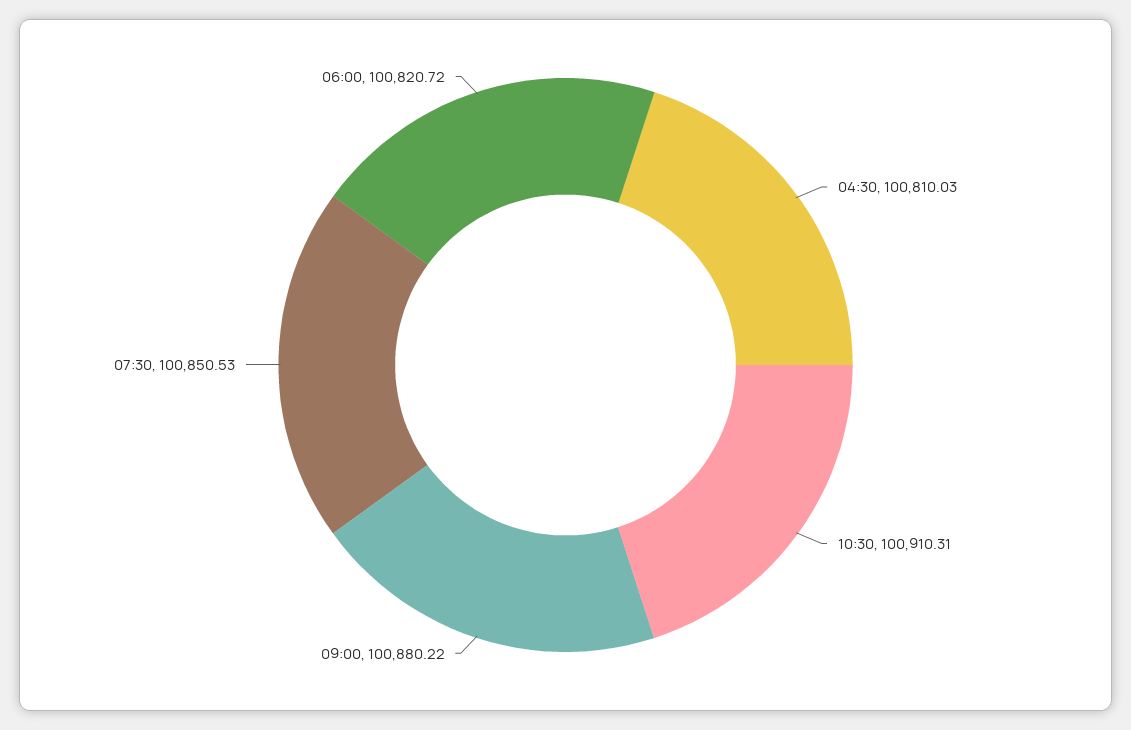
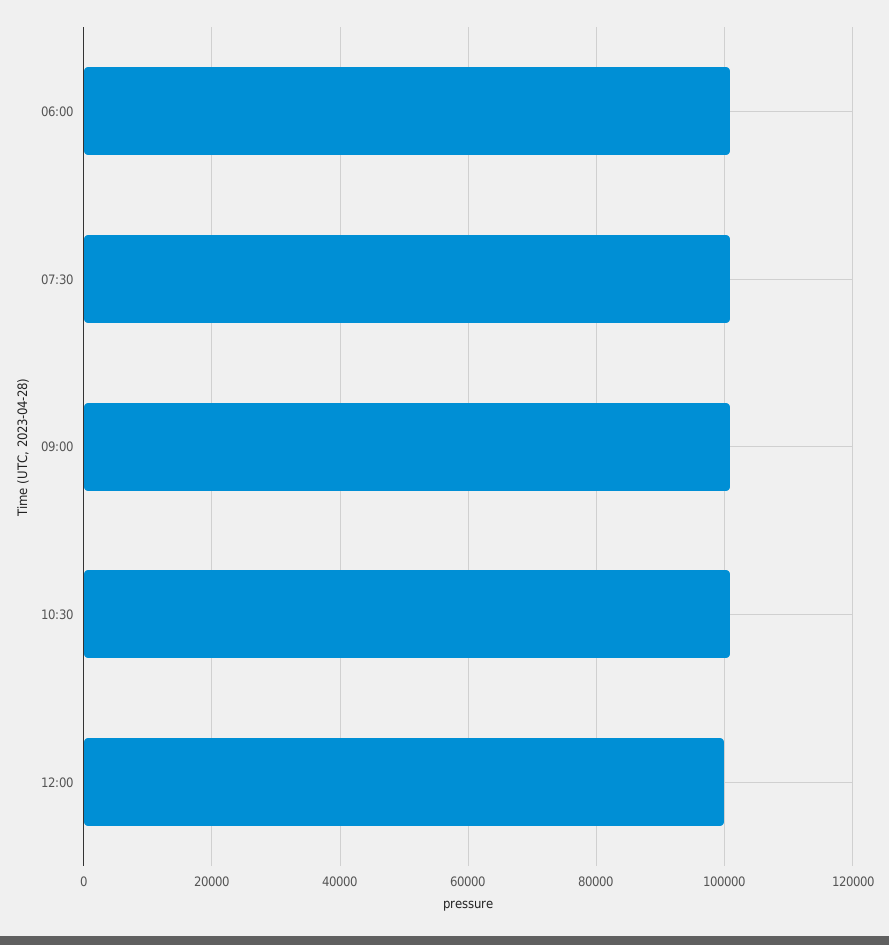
04:30: 100810.03 -> none
12:00: none -> 100000

